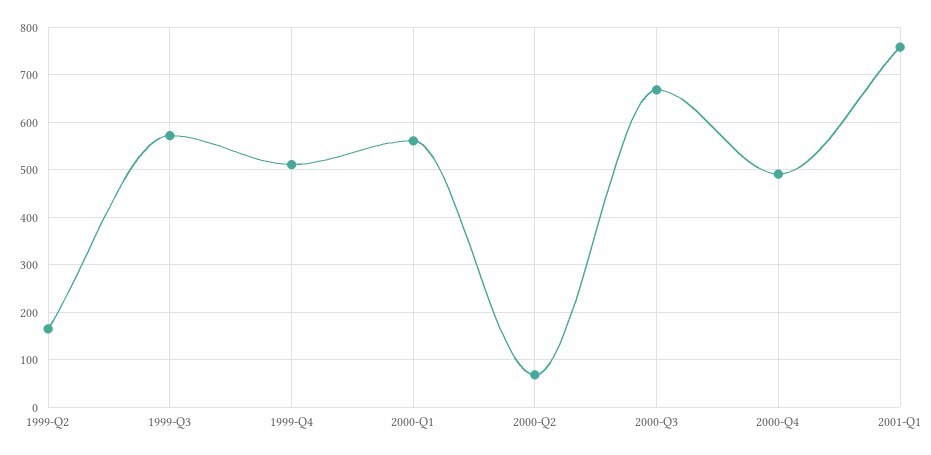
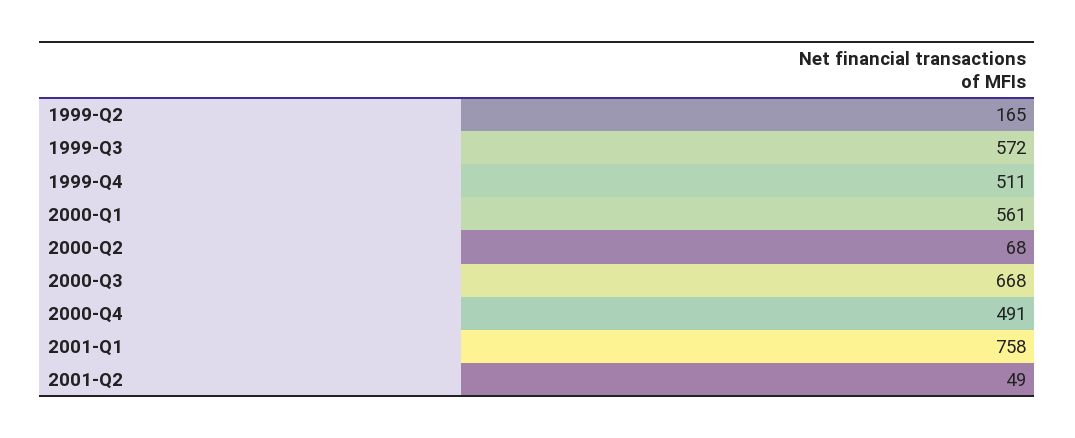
2001-Q2: none -> 49

